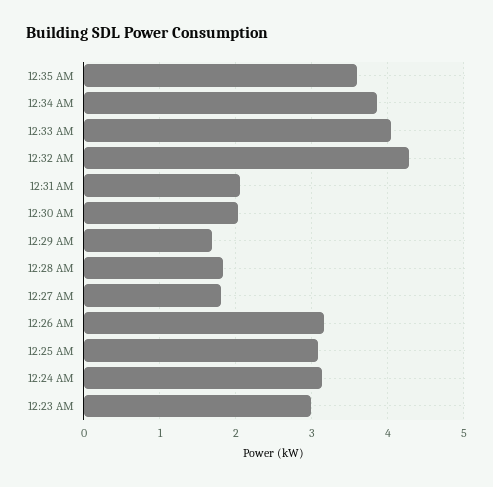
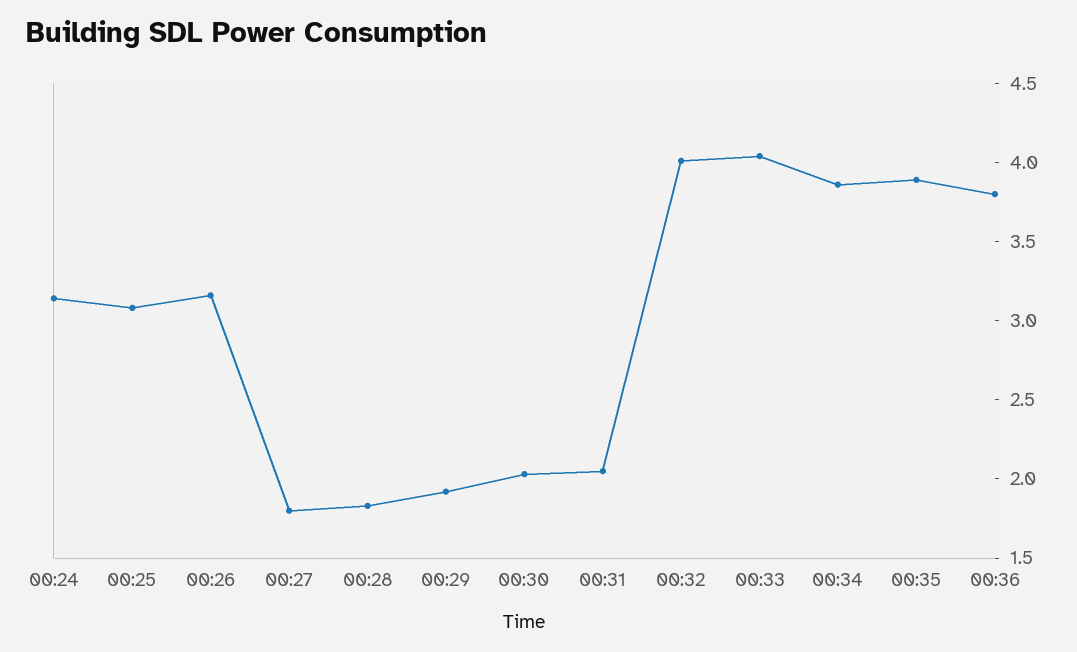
12:35 AM: 3.6 -> 3.9
12:32 AM: 4.3 -> 4
12:29 AM: 1.7 -> 1.9
12:23 AM: 3 -> none
00:36: none -> 3.8

